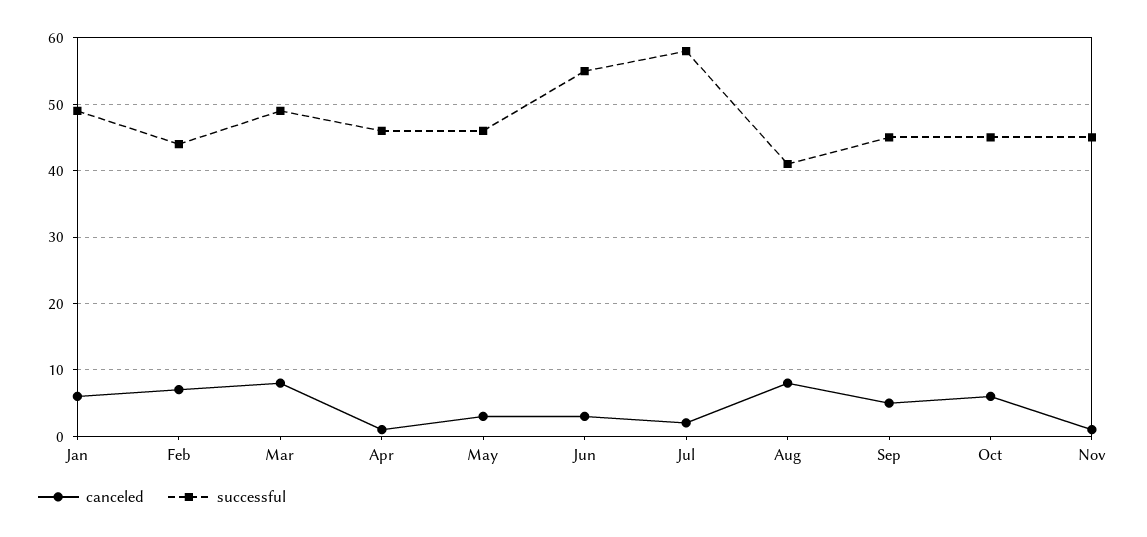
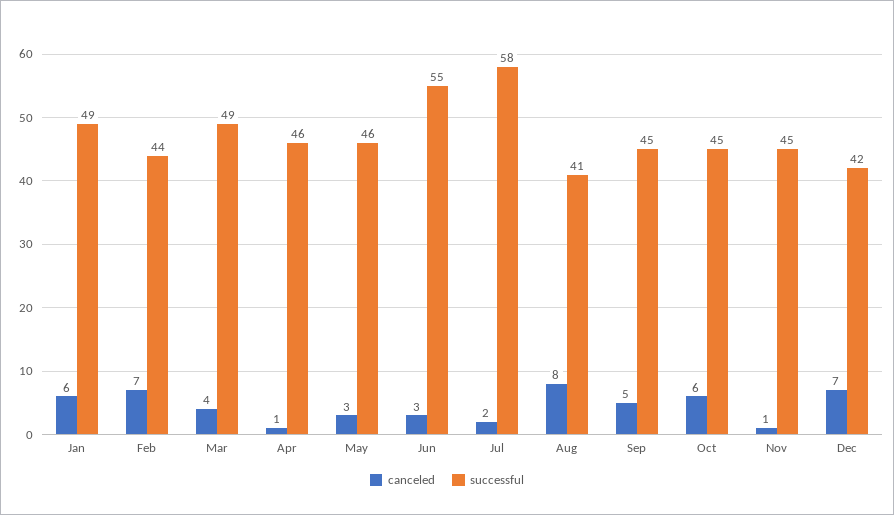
canceled, Mar: 8 -> 4
canceled, Dec: none -> 7
successful, Dec: none -> 42

